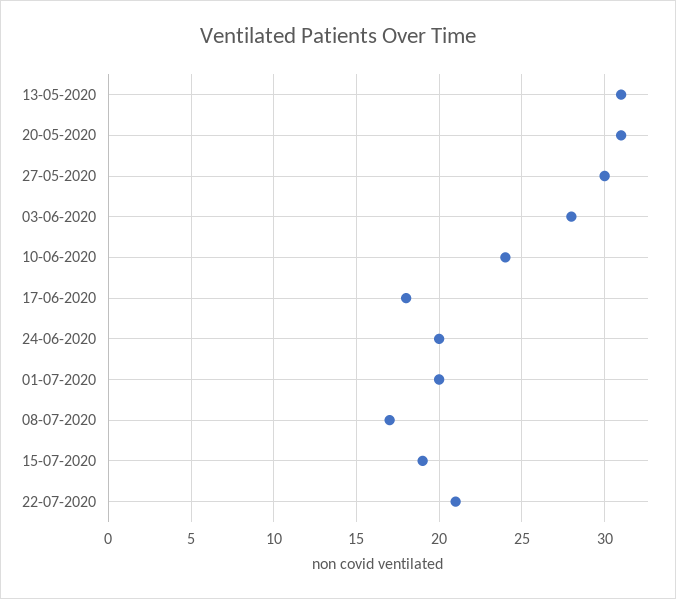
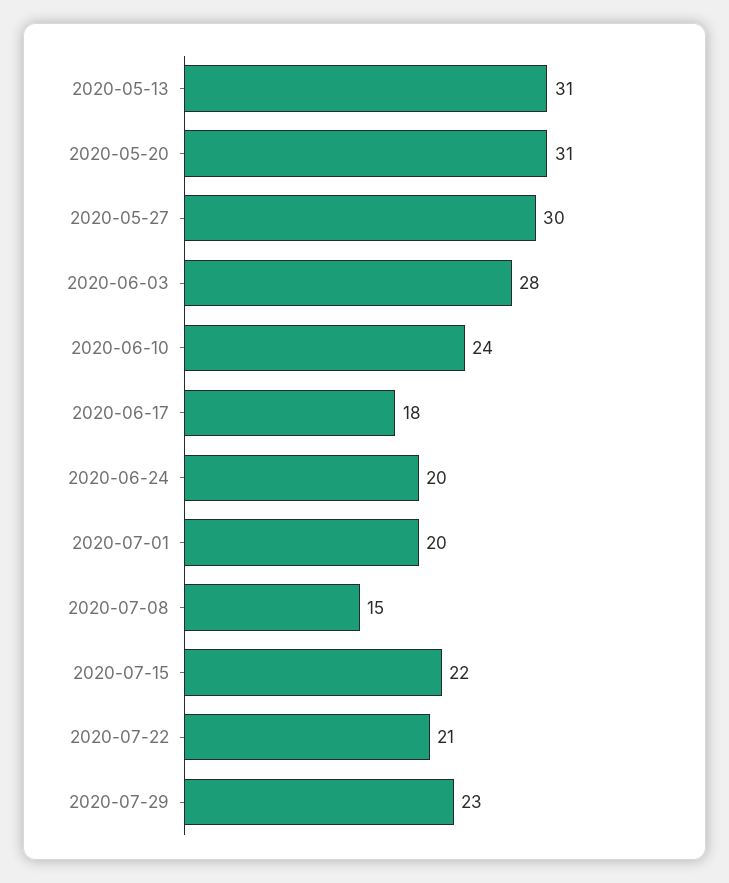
08-07-2020: 17 -> 15
15-07-2020: 19 -> 22
2020-07-29: none -> 23

